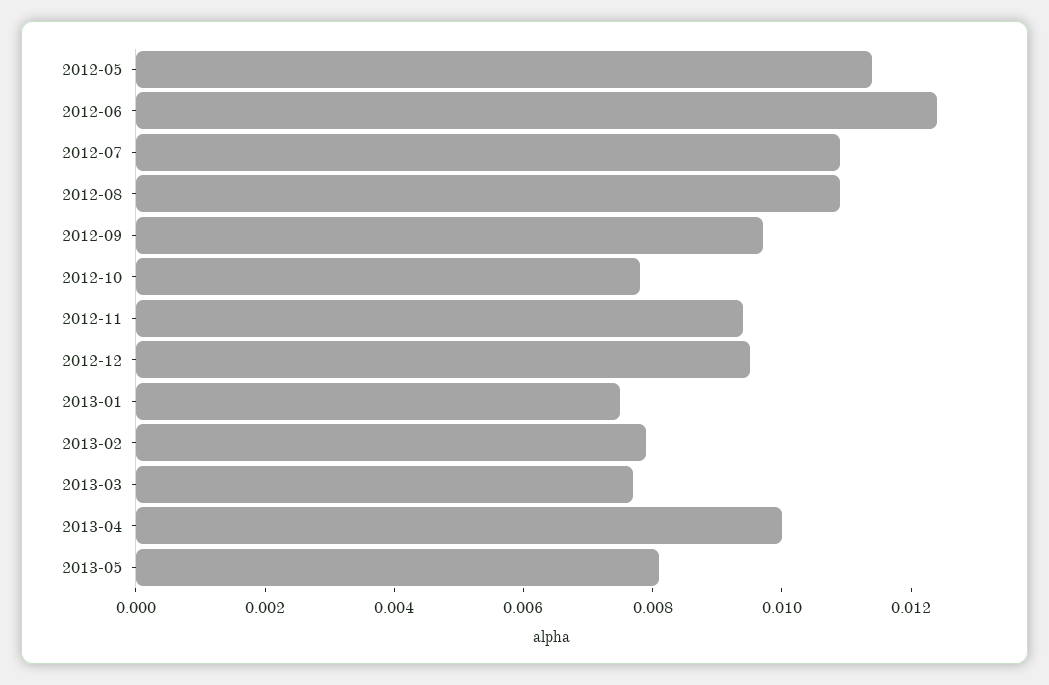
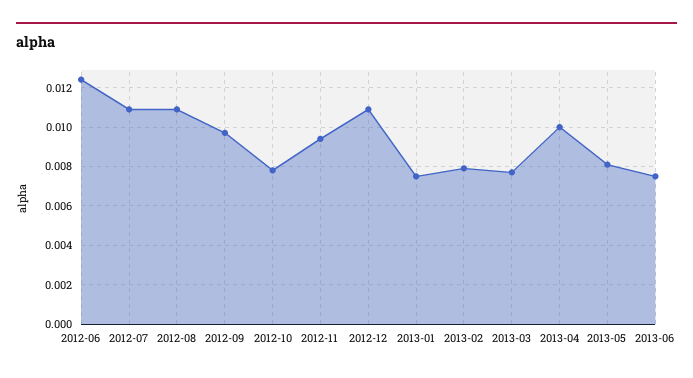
2012-05: 0.0115 -> none
2012-12: 0.0095 -> 0.011
2013-06: none -> 0.0075

